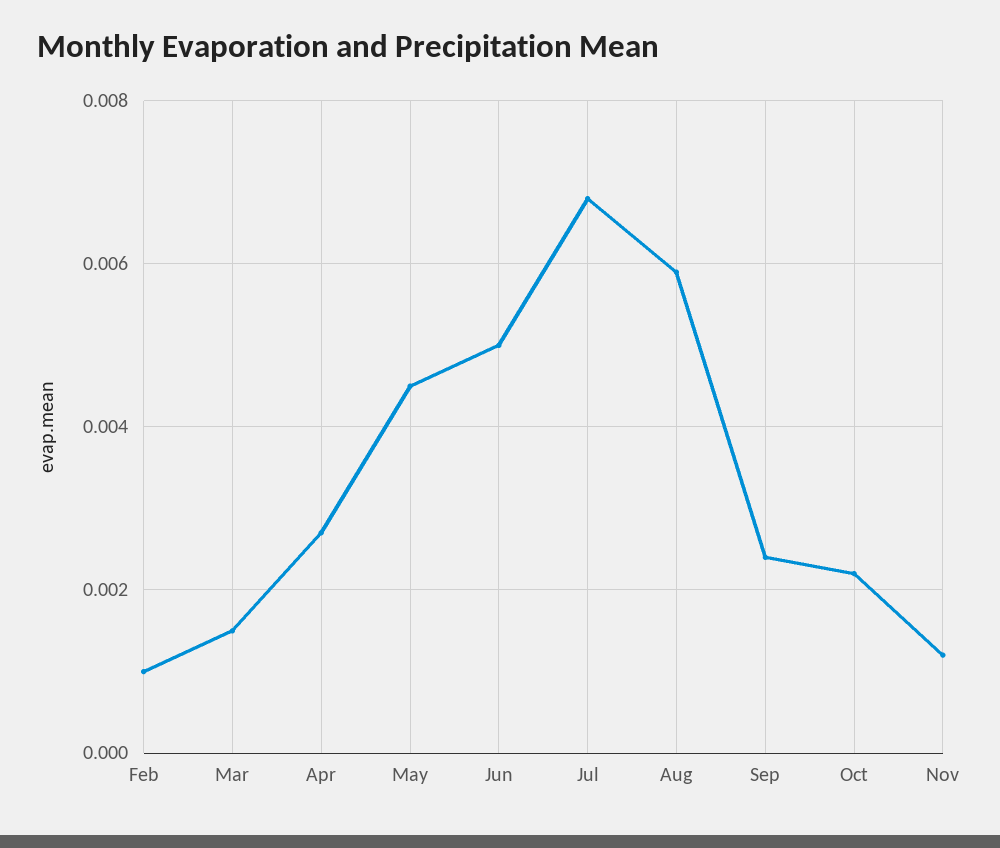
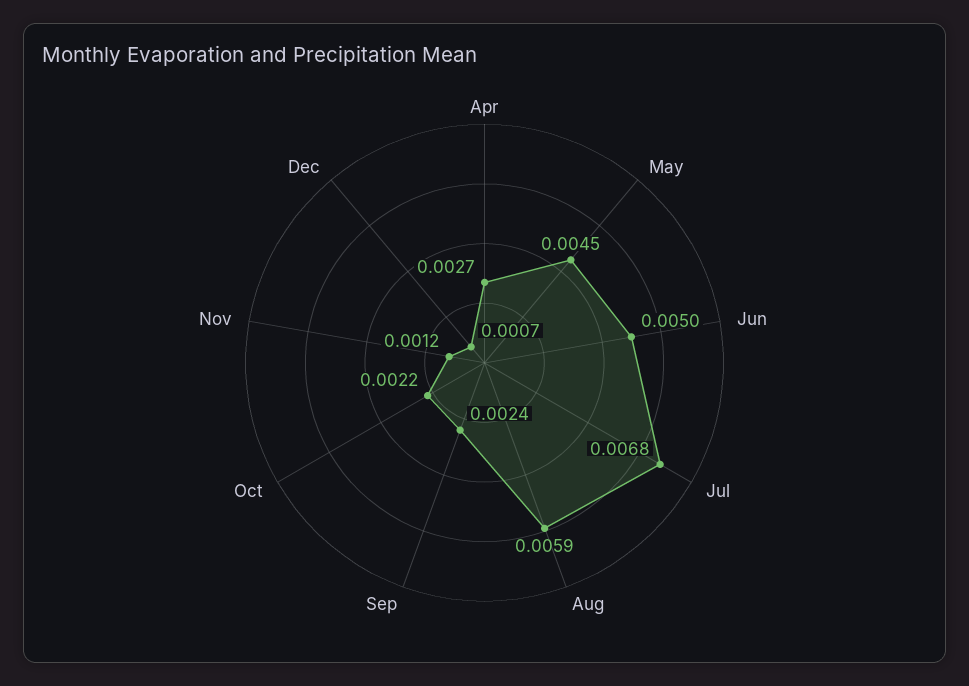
Feb: 0.001 -> none
Mar: 0.0015 -> none
Dec: none -> 0.0007

